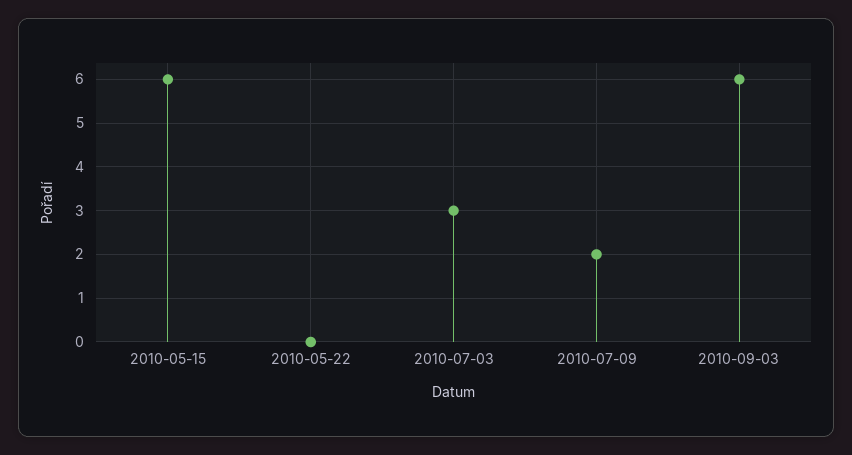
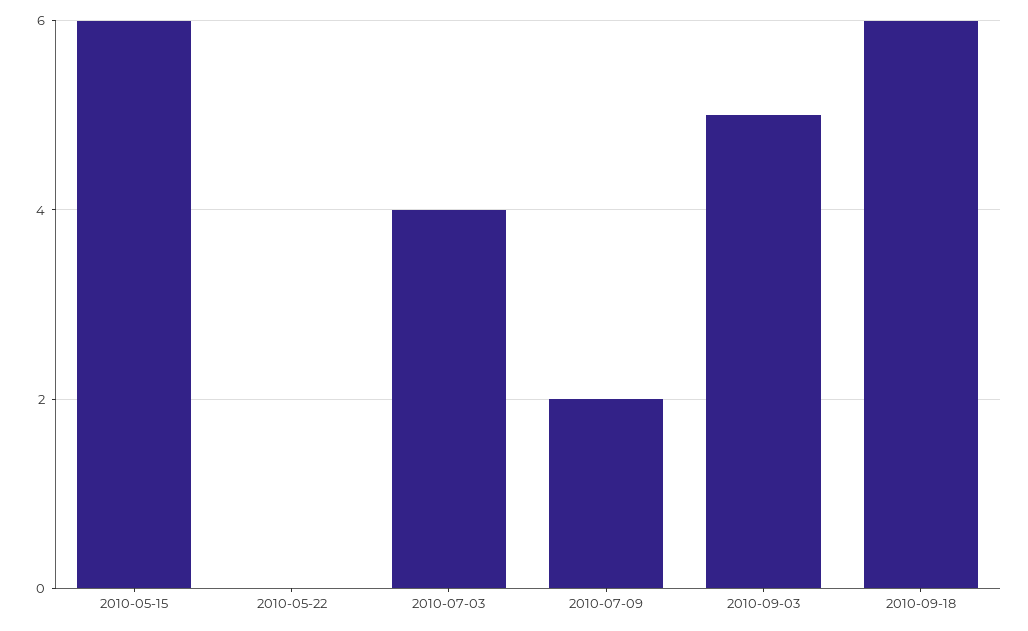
2010-07-03: 3 -> 4
2010-09-03: 6 -> 5
2010-09-18: none -> 6

